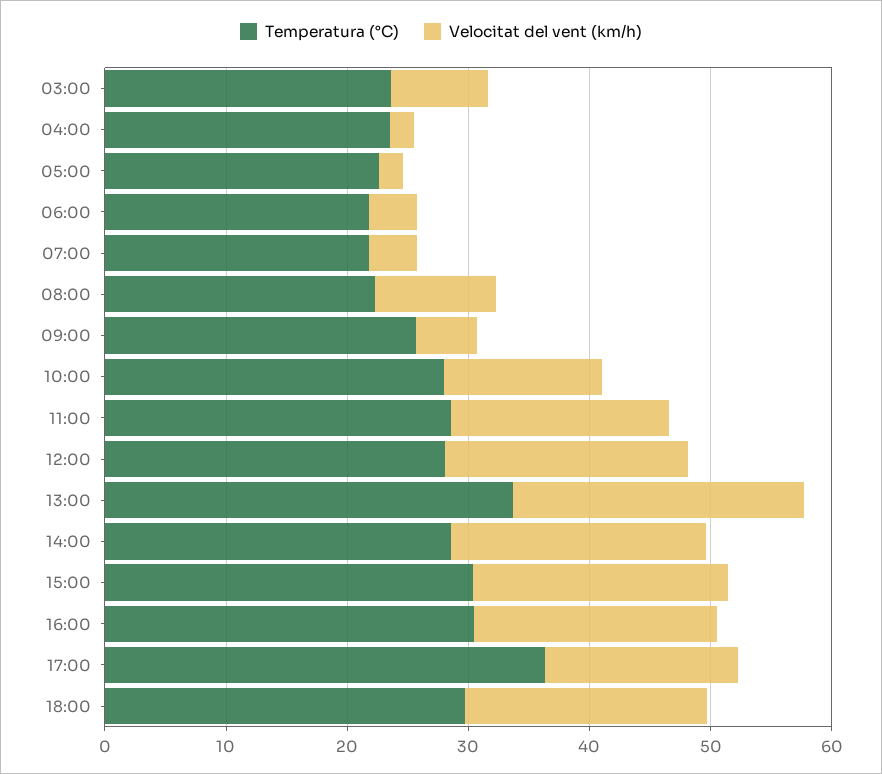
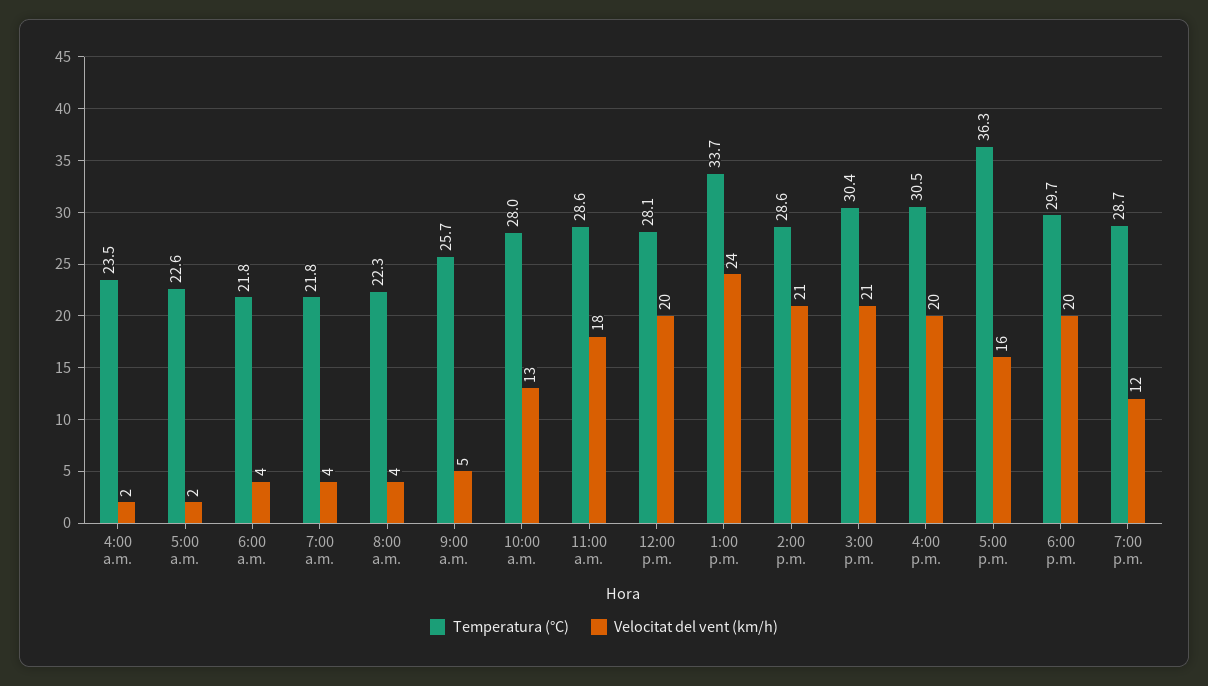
Temperatura (°C), 03:00: 24 -> none
Velocitat del vent (km/h), 03:00: 8 -> none
Velocitat del vent (km/h), 08:00: 10 -> 4
Temperatura (°C), 7:00 p.m.: none -> 28.7
Velocitat del vent (km/h), 7:00 p.m.: none -> 12

